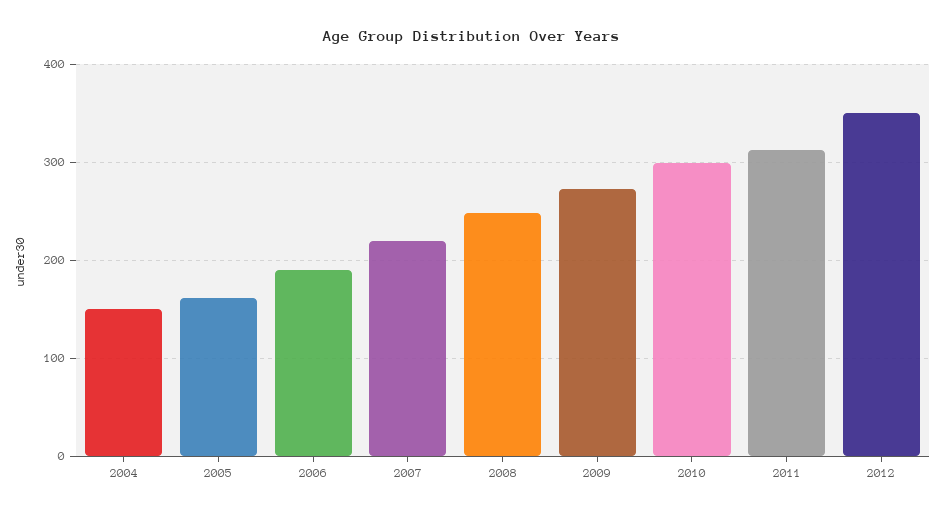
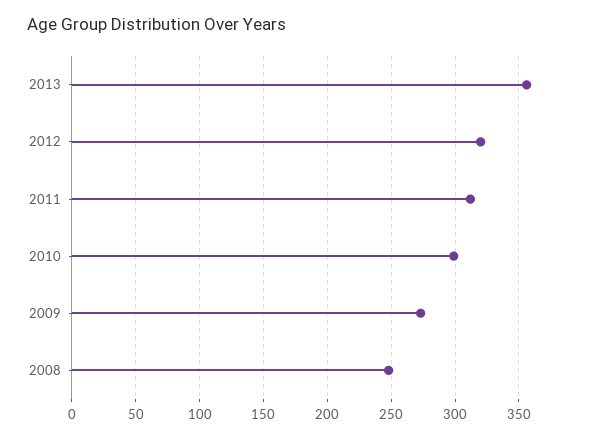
2004: 150 -> none
2005: 160 -> none
2006: 190 -> none
2007: 220 -> none
2012: 350 -> 320
2013: none -> 355

